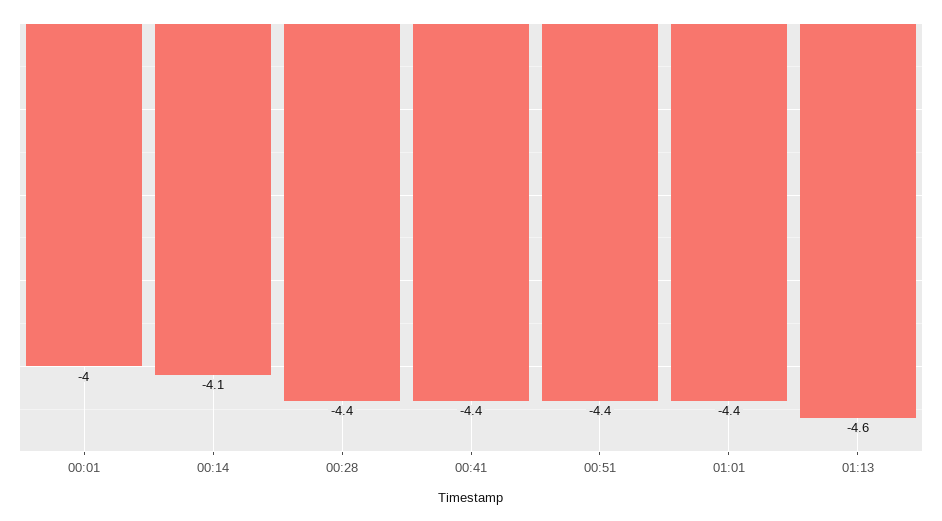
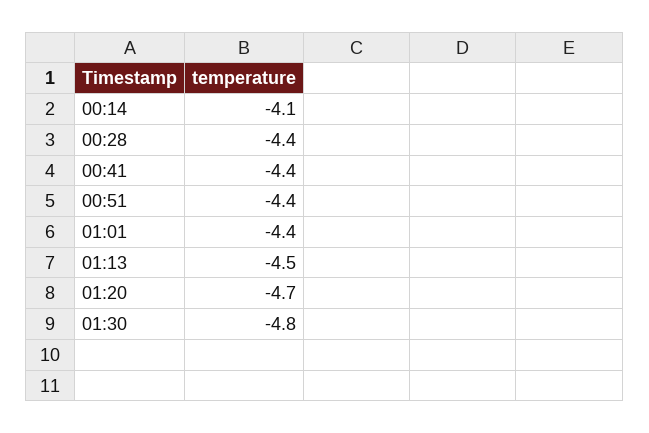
00:01: -4 -> none
01:13: -4.6 -> -4.5
01:20: none -> -4.7
01:30: none -> -4.8

